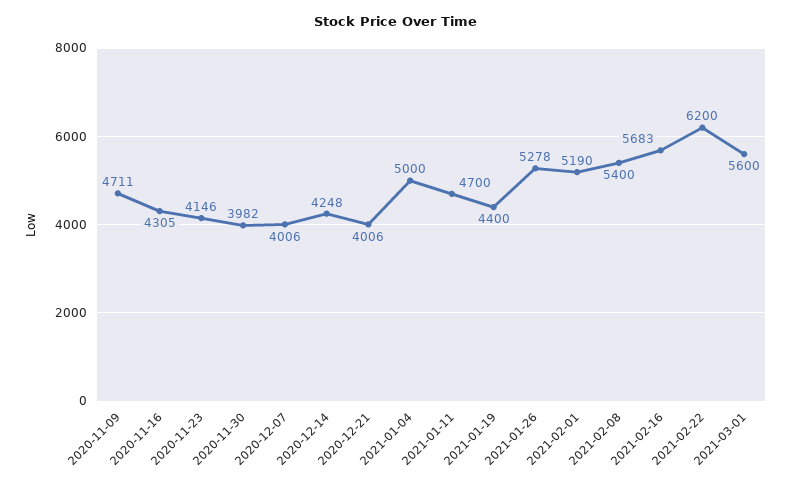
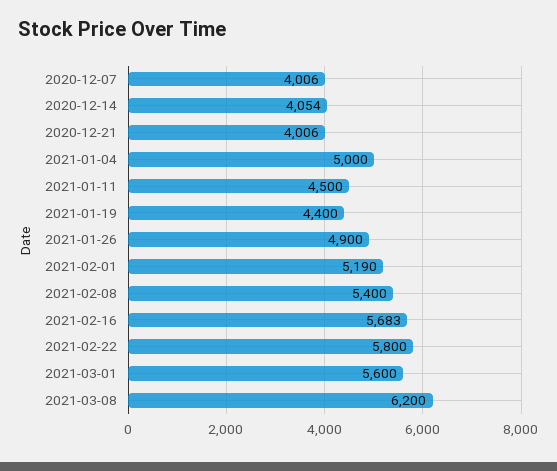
2020-11-09: 4711 -> none
2020-11-16: 4305 -> none
2020-11-23: 4146 -> none
2020-11-30: 3982 -> none
2020-12-14: 4248 -> 4054
2021-01-11: 4700 -> 4500
2021-01-26: 5278 -> 4900
2021-02-22: 6200 -> 5800
2021-03-08: none -> 6200

